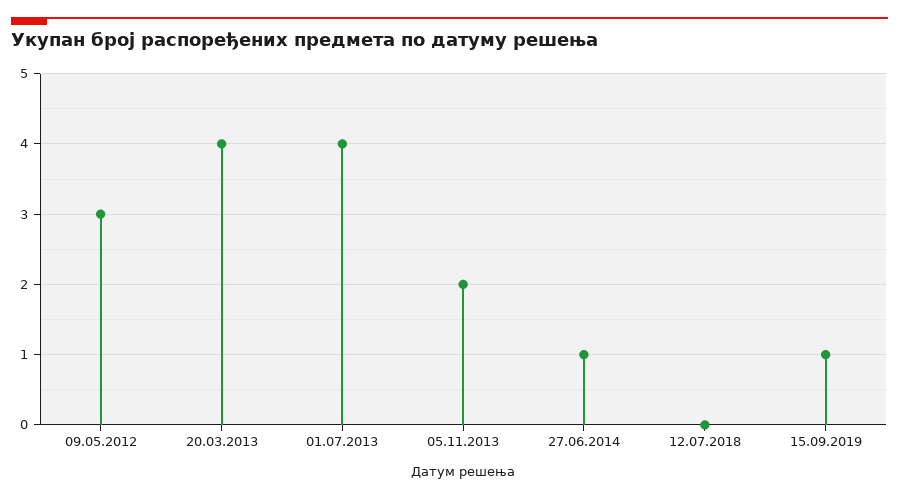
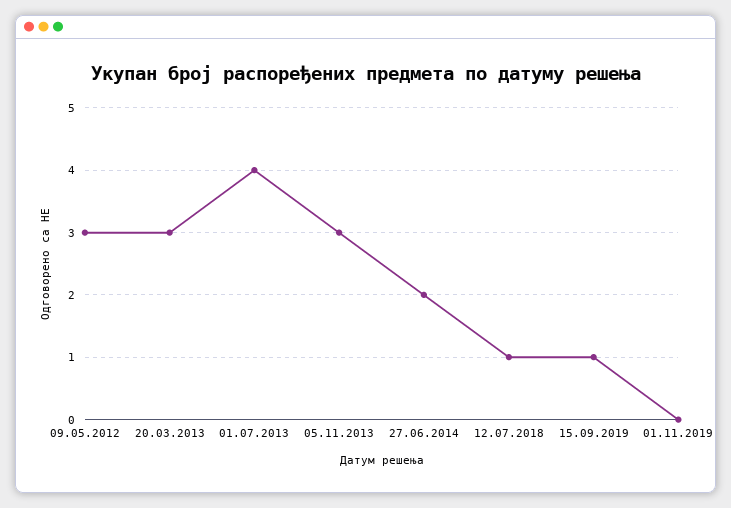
20.03.2013: 4 -> 3
05.11.2013: 2 -> 3
27.06.2014: 1 -> 2
12.07.2018: 0 -> 1
01.11.2019: none -> 0

